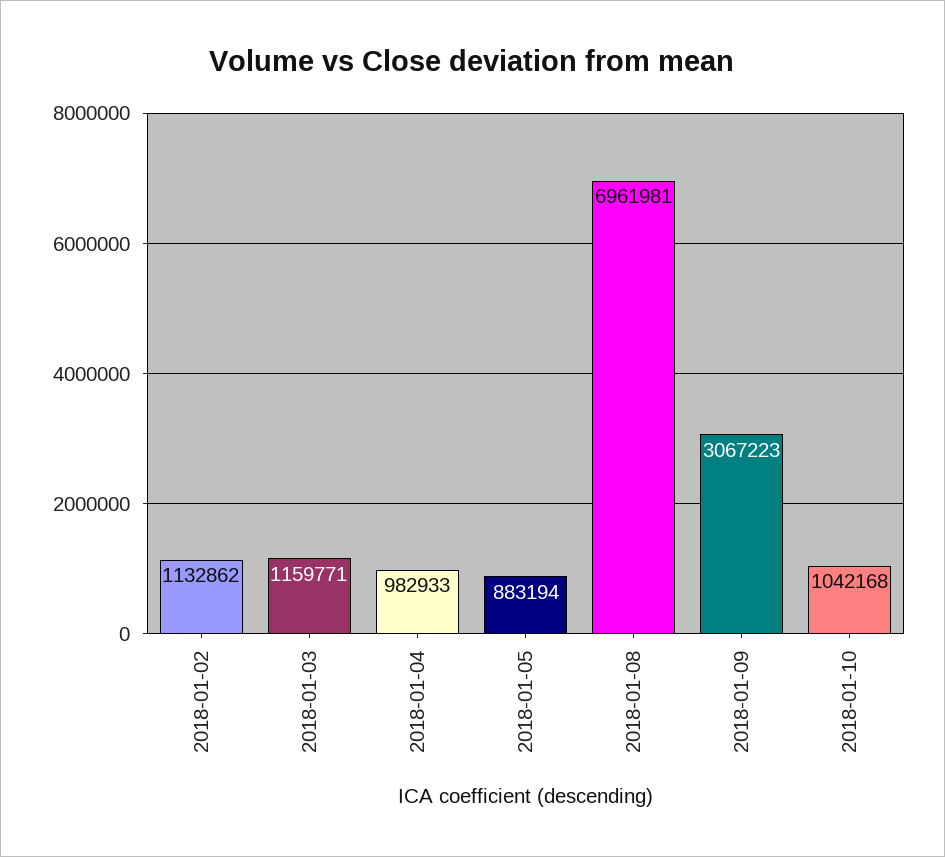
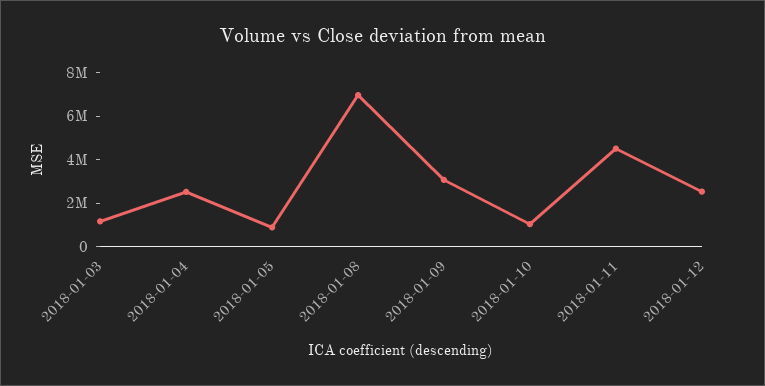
2018-01-02: 1132862 -> none
2018-01-04: 982933 -> 2500000
2018-01-11: none -> 4500000
2018-01-12: none -> 2500000

